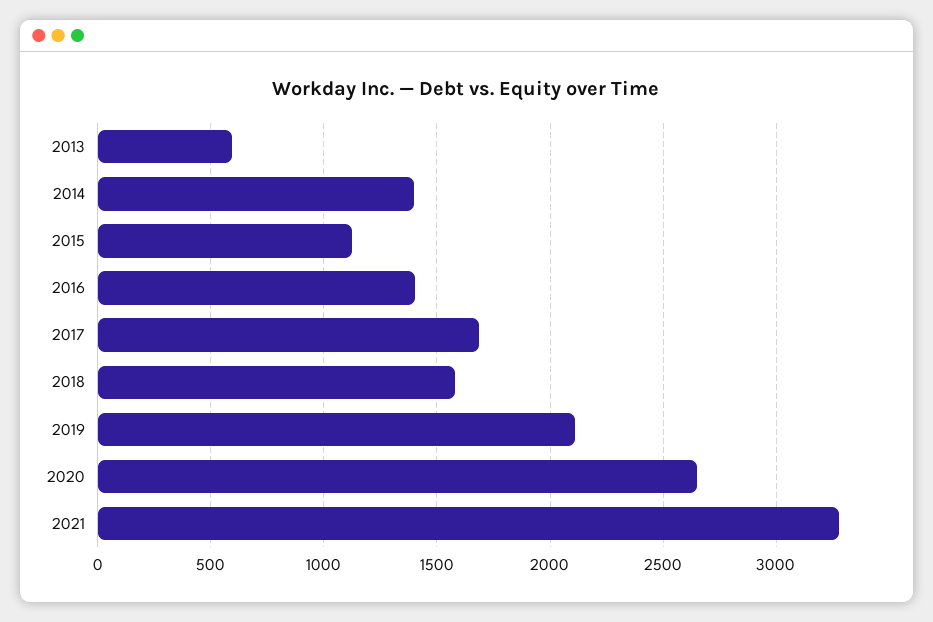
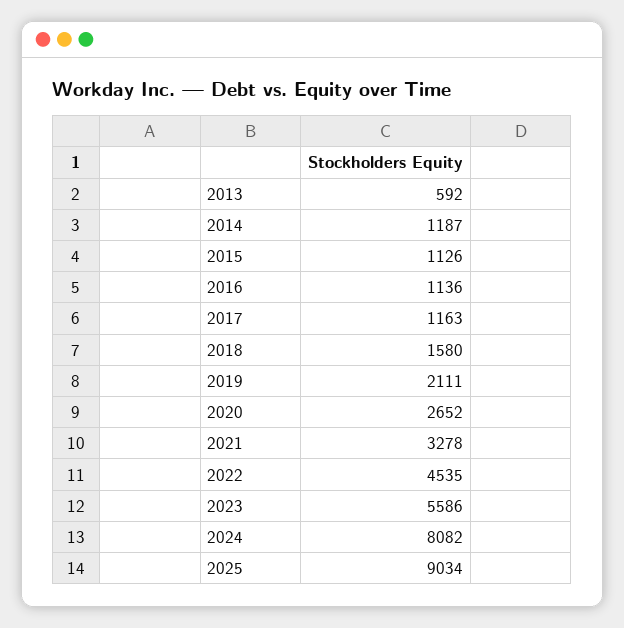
2014: 1400 -> 1187
2016: 1400 -> 1136
2017: 1700 -> 1163
2022: none -> 4535
2023: none -> 5586
2024: none -> 8082
2025: none -> 9034

